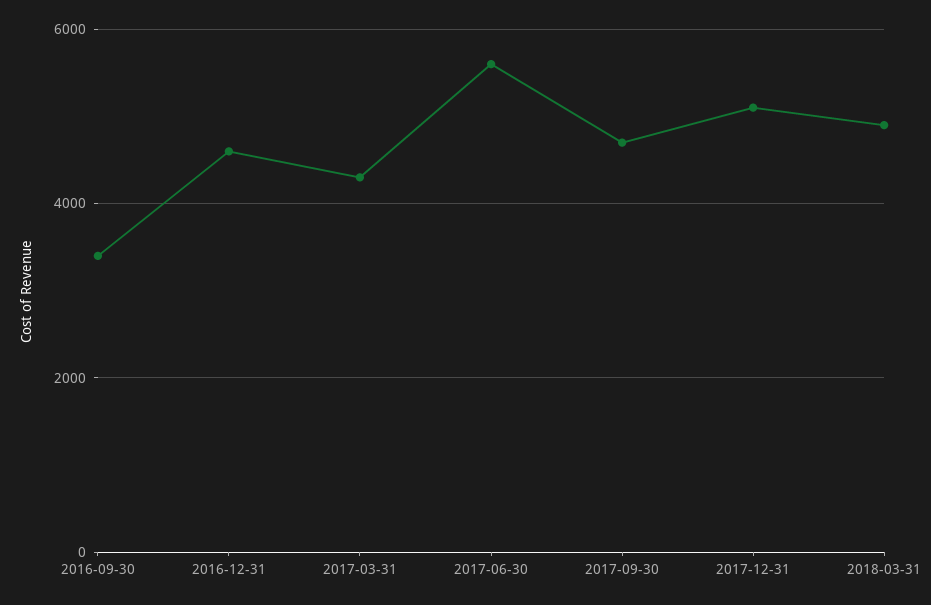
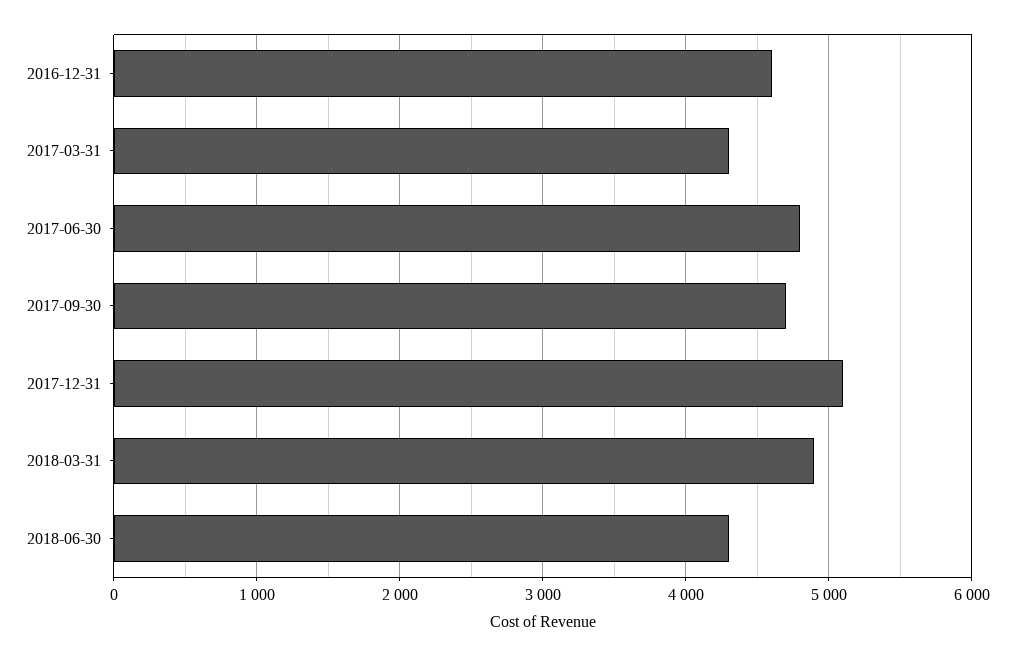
2016-09-30: 3400 -> none
2017-06-30: 5600 -> 4800
2018-06-30: none -> 4300

